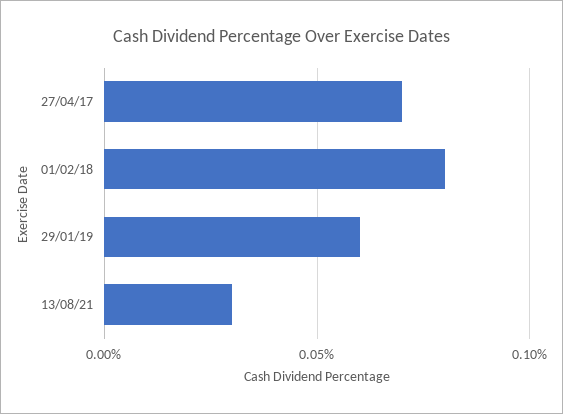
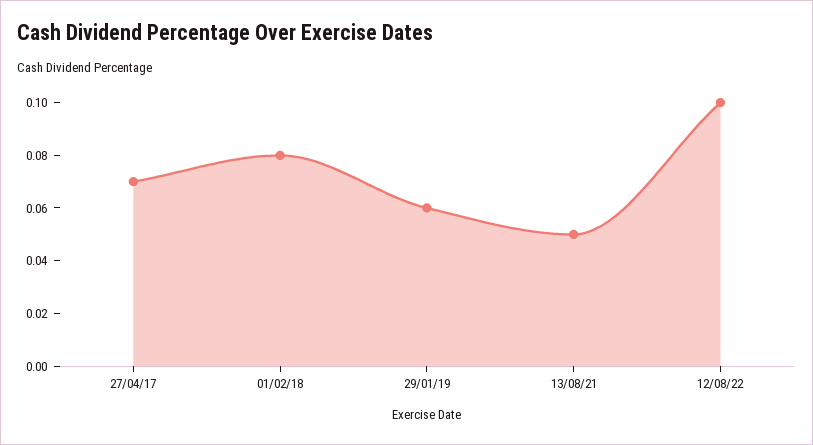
13/08/21: 0.03 -> 0.05
12/08/22: none -> 0.1

